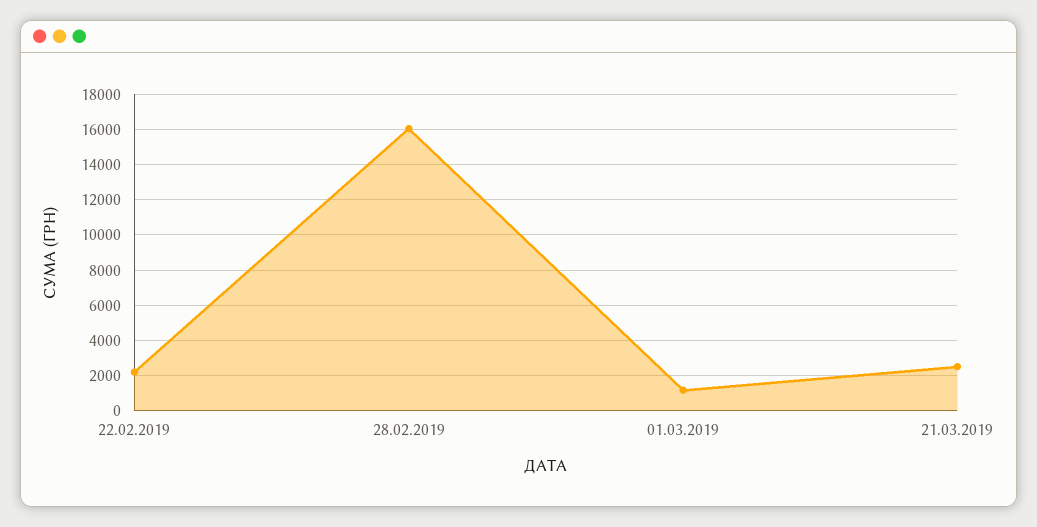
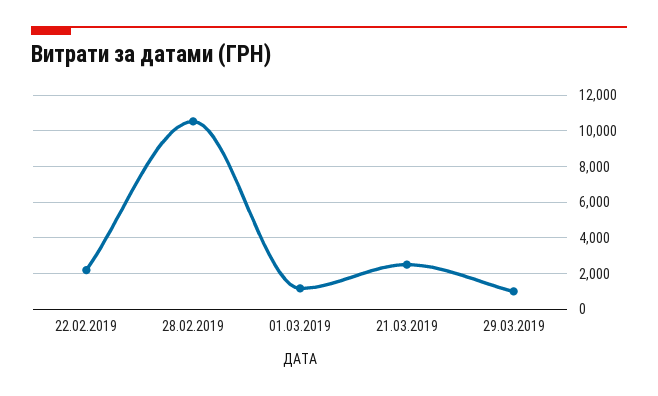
28.02.2019: 16000 -> 10500
29.03.2019: none -> 1000

